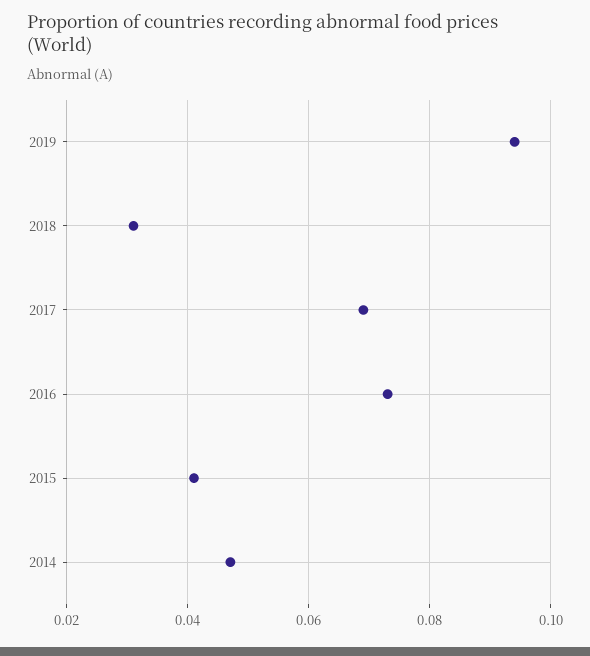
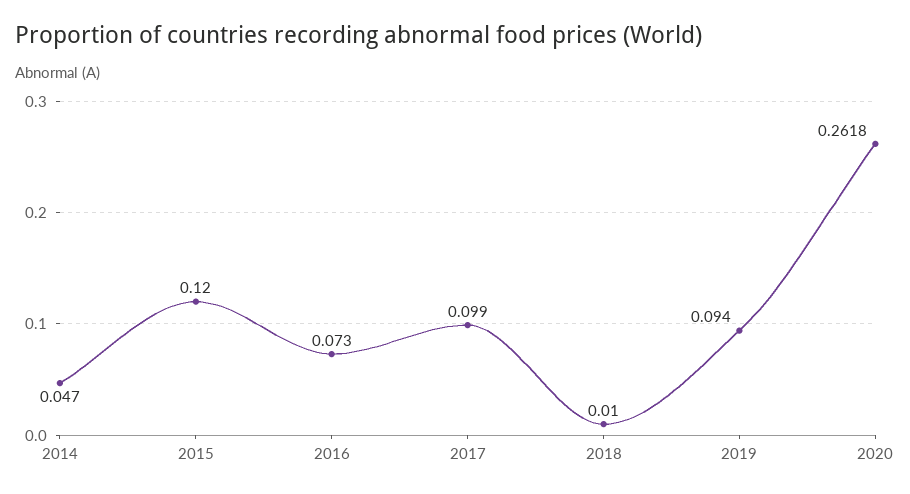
2018: 0.03 -> 0.01
2017: 0.07 -> 0.099
2015: 0.04 -> 0.12
2020: none -> 0.2618

